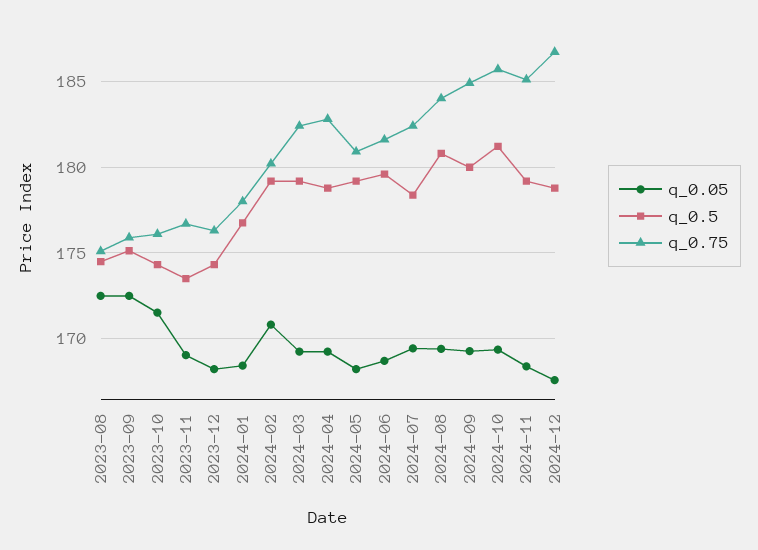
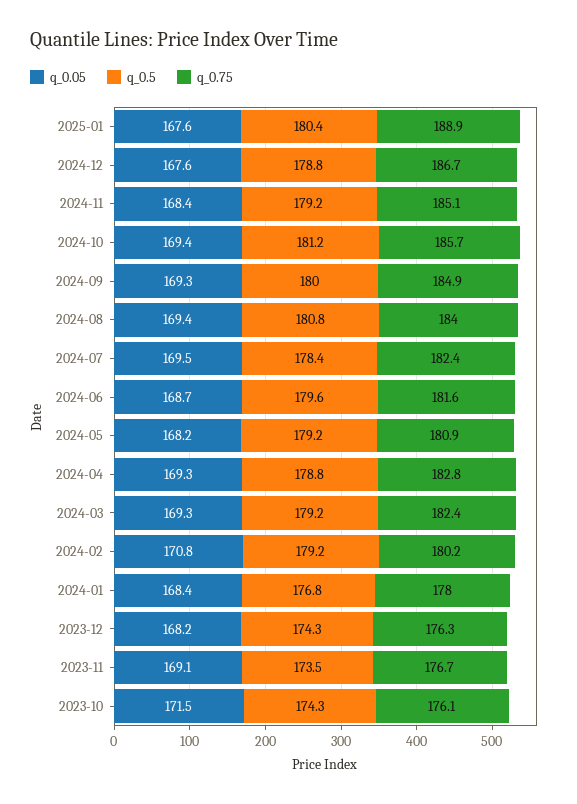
q_0.05, 2023-08: 172.5 -> none
q_0.5, 2023-08: 174.5 -> none
q_0.75, 2023-08: 175 -> none
q_0.05, 2023-09: 172.5 -> none
q_0.5, 2023-09: 175 -> none
q_0.75, 2023-09: 176 -> none
q_0.05, 2025-01: none -> 167.6
q_0.5, 2025-01: none -> 180.4
q_0.75, 2025-01: none -> 188.9

